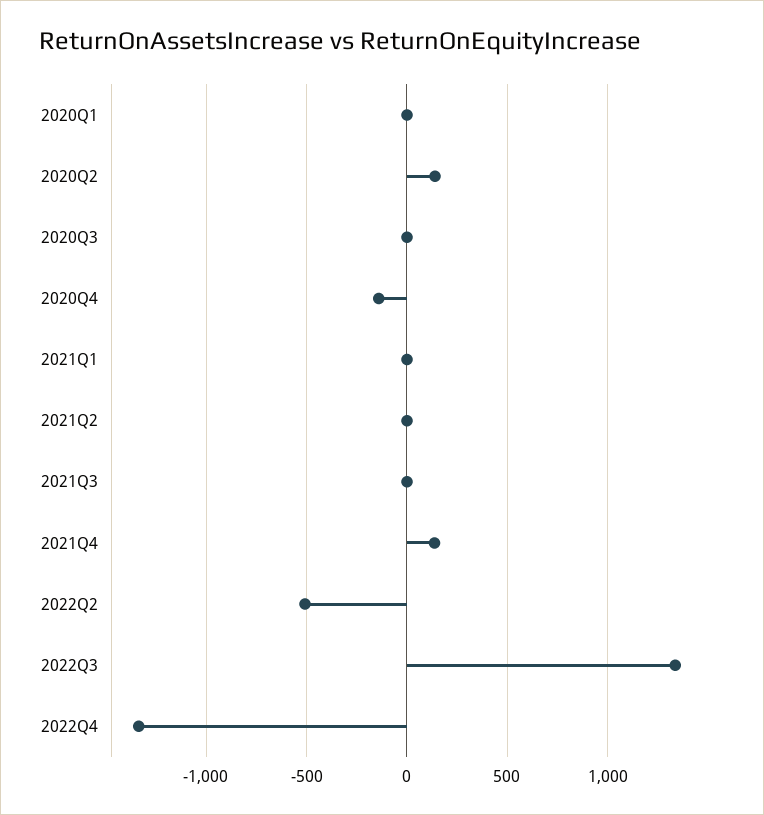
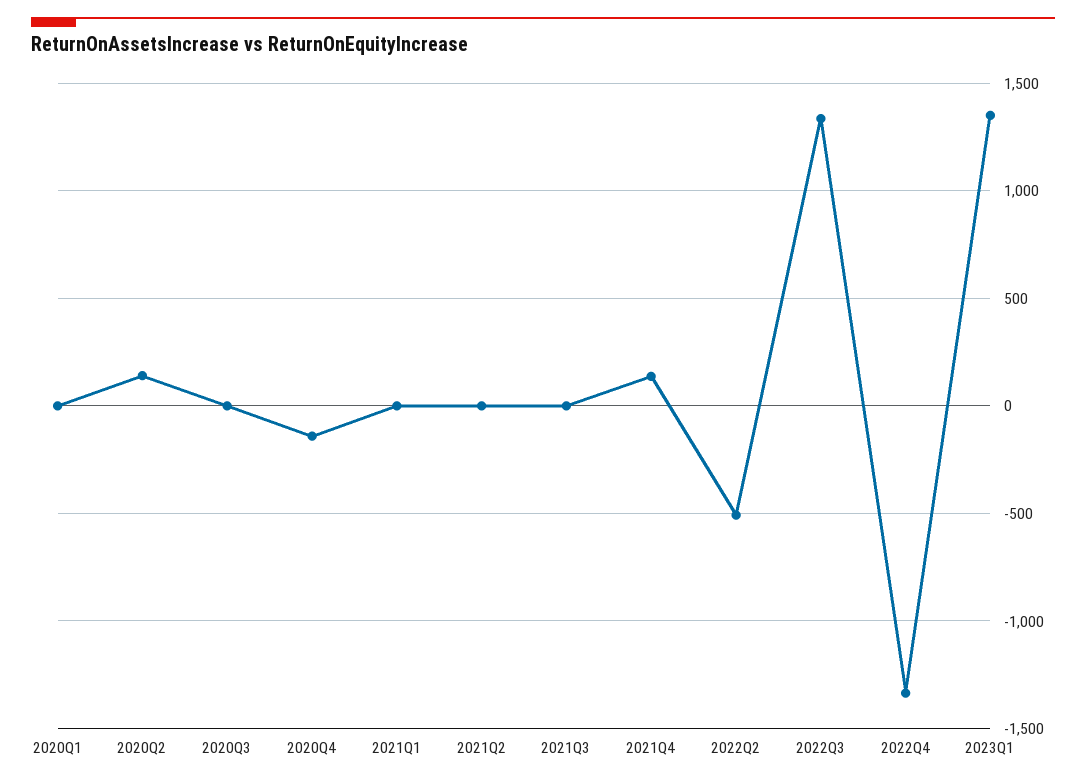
2023Q1: none -> 1350

